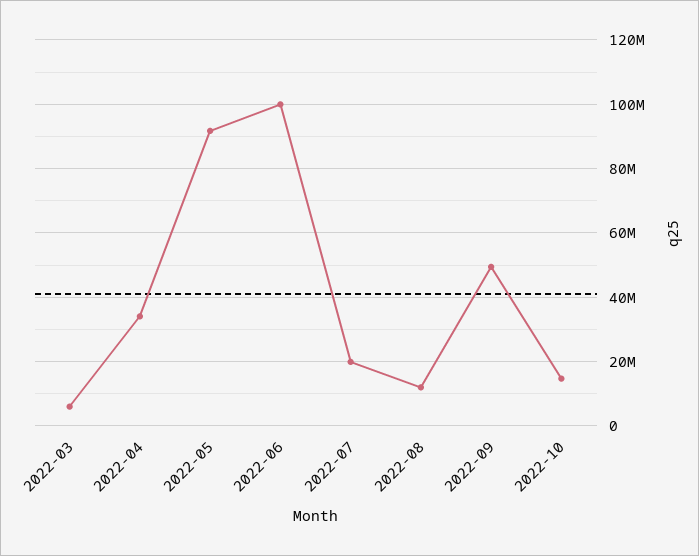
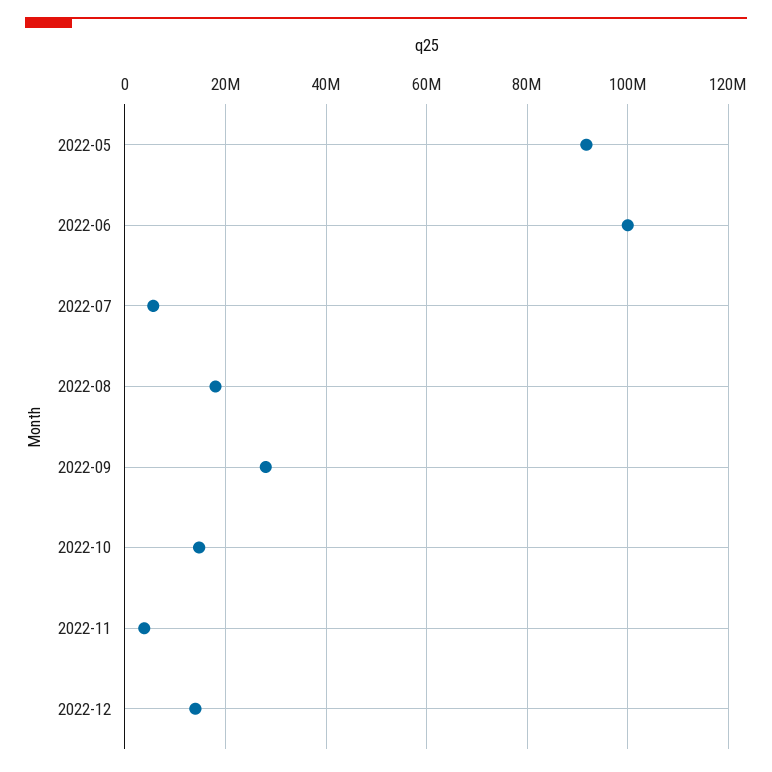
2022-03: 6000000 -> none
2022-04: 34000000 -> none
2022-07: 20000000 -> 6000000
2022-08: 12000000 -> 18000000
2022-09: 50000000 -> 28000000
2022-11: none -> 4000000
2022-12: none -> 14000000

